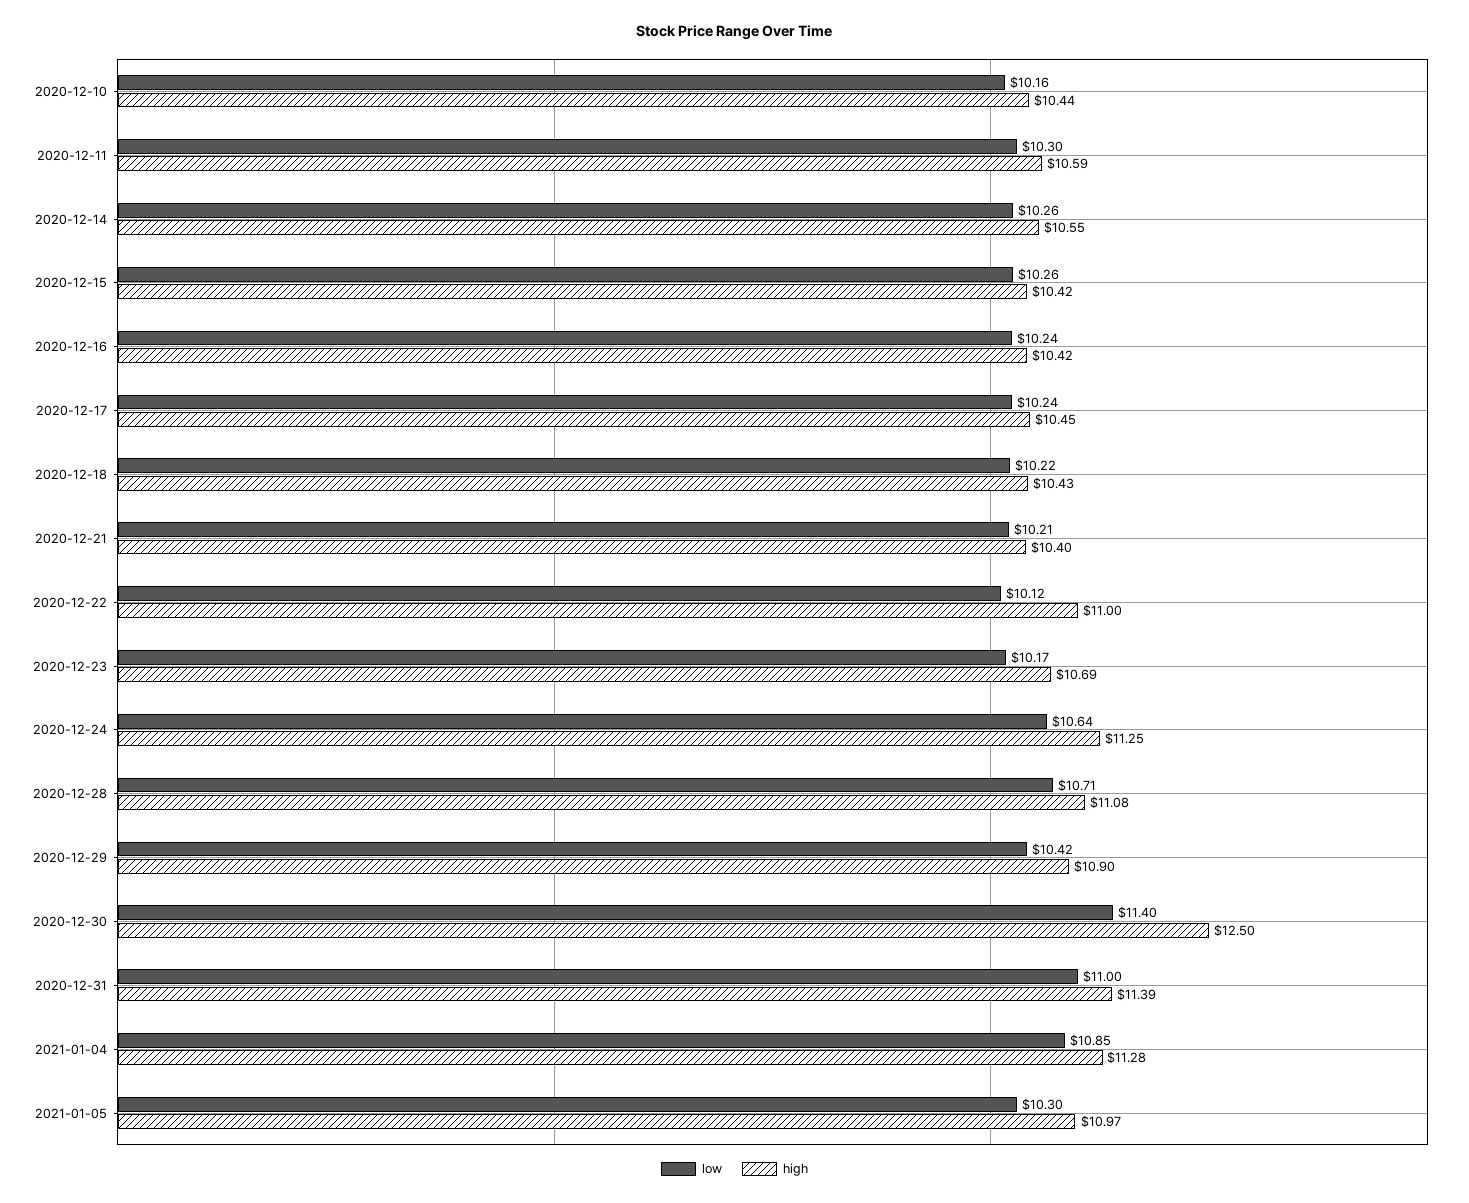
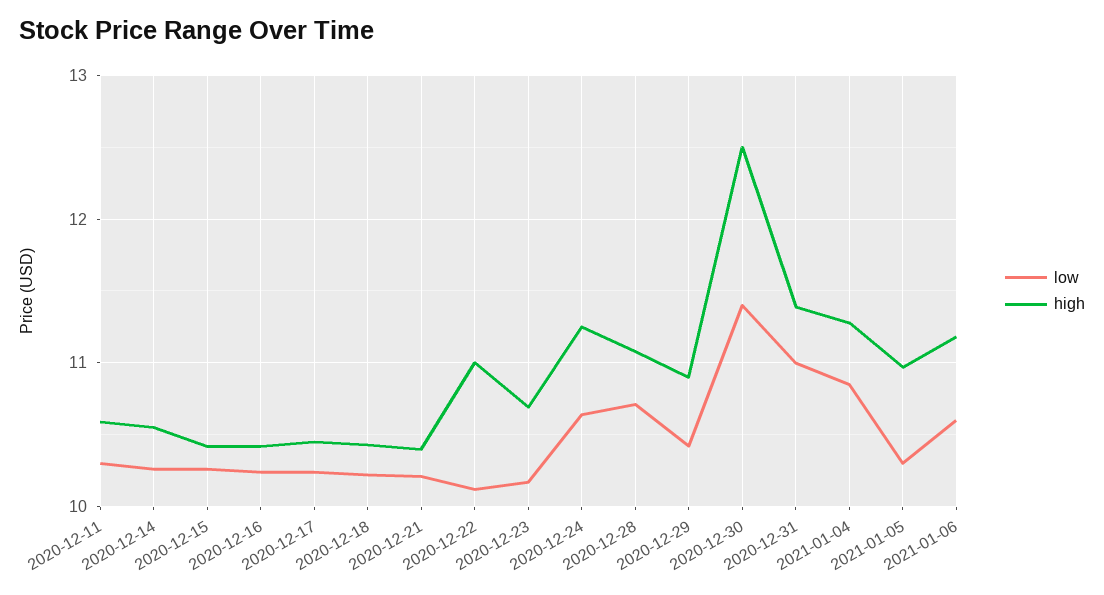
low, 2020-12-10: 10.16 -> none
high, 2020-12-10: 10.44 -> none
low, 2021-01-06: none -> 10.6
high, 2021-01-06: none -> 11.2

